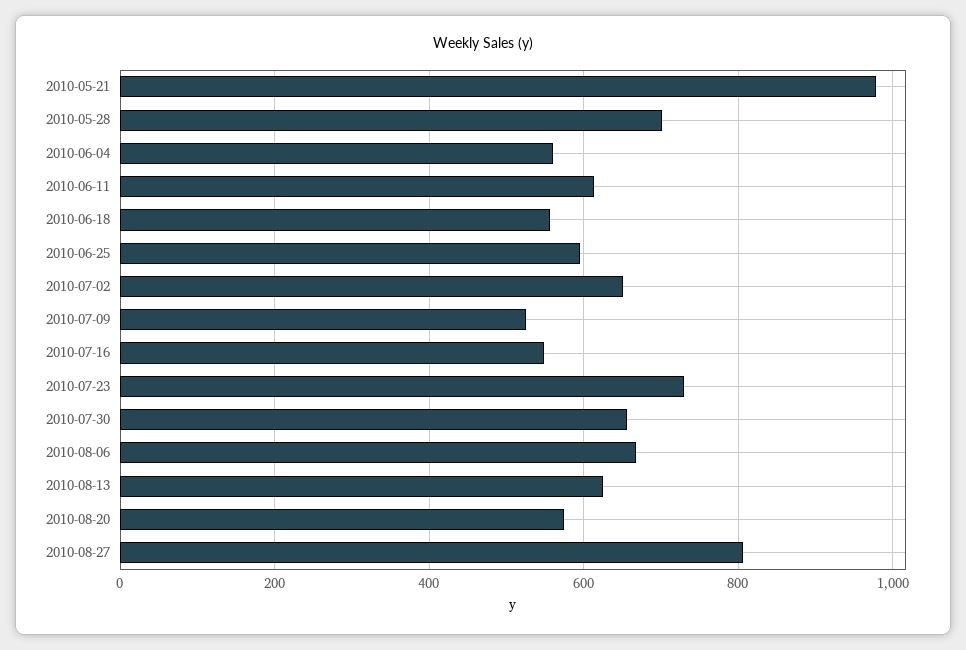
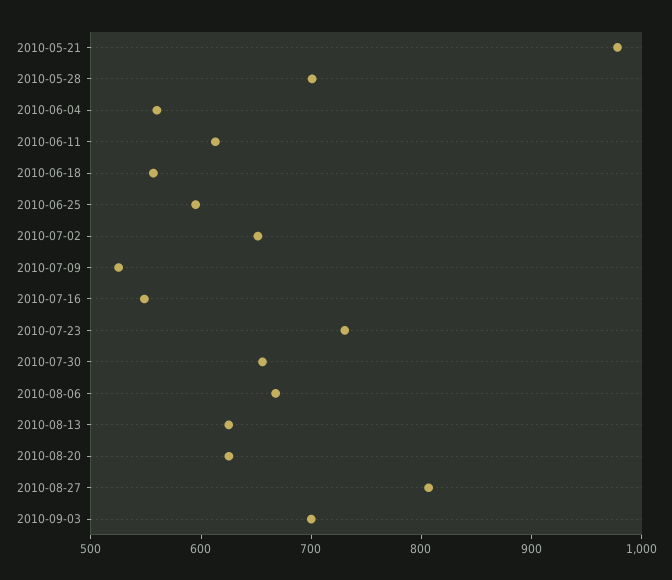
2010-08-20: 580 -> 620
2010-09-03: none -> 700

